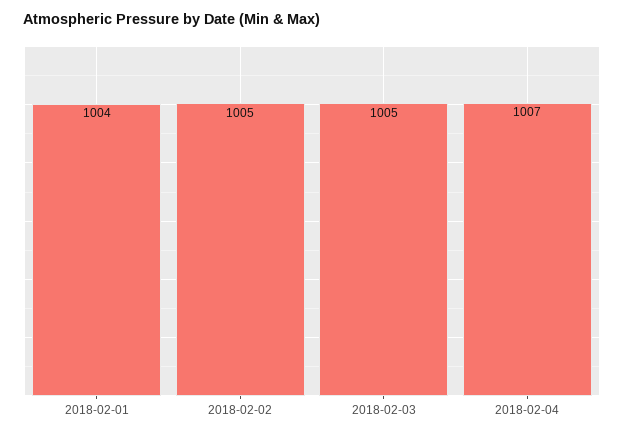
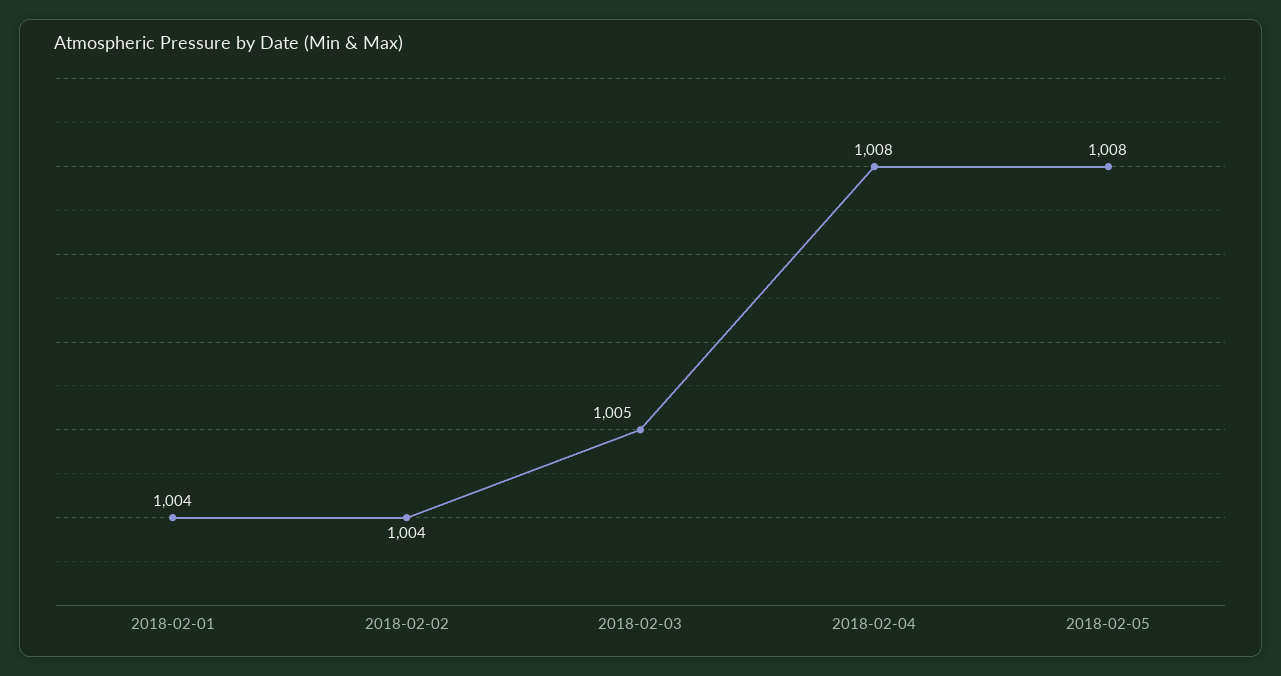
2018-02-02: 1005 -> 1004
2018-02-04: 1007 -> 1008
2018-02-05: none -> 1008

